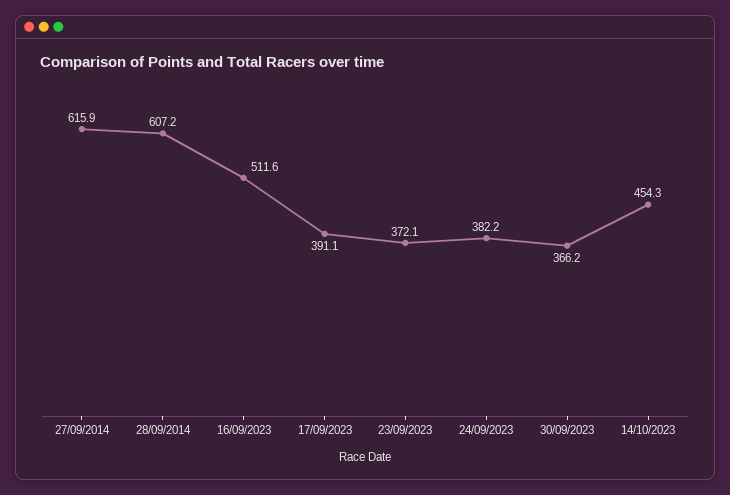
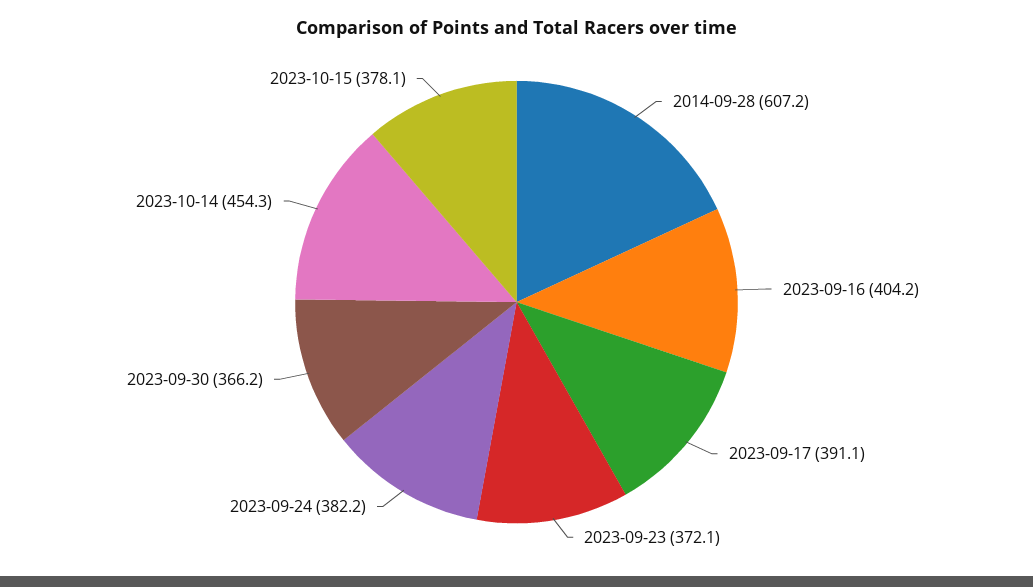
27/09/2014: 615.9 -> none
16/09/2023: 511.6 -> 404.2
2023-10-15: none -> 378.1

